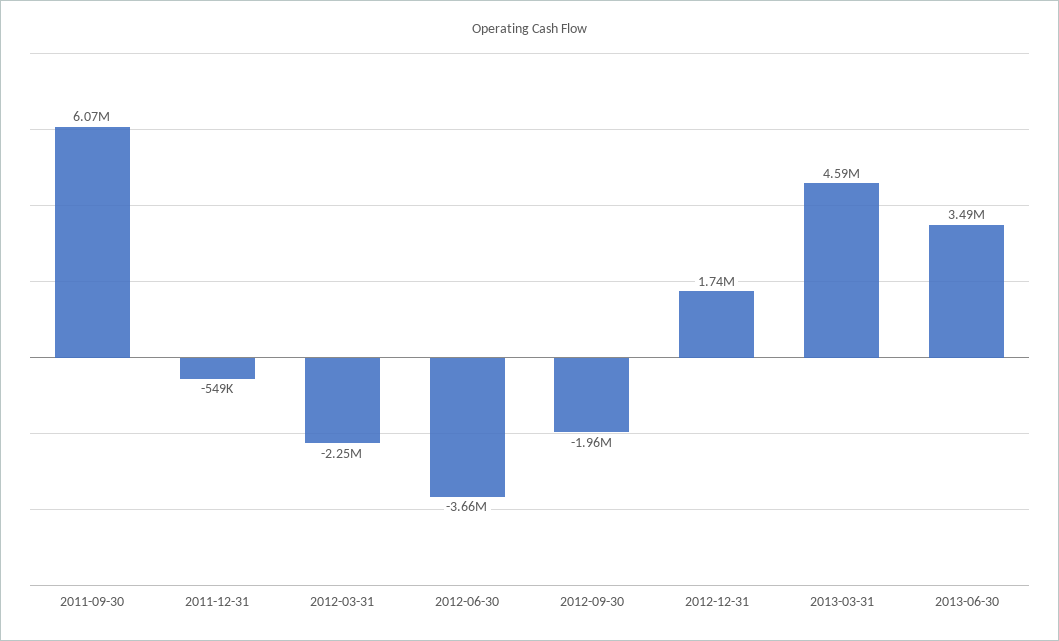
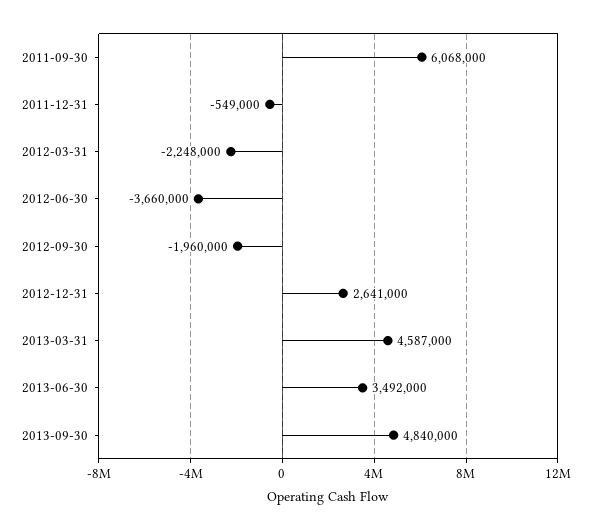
2012-12-31: 1740000 -> 2641000
2013-09-30: none -> 4840000

